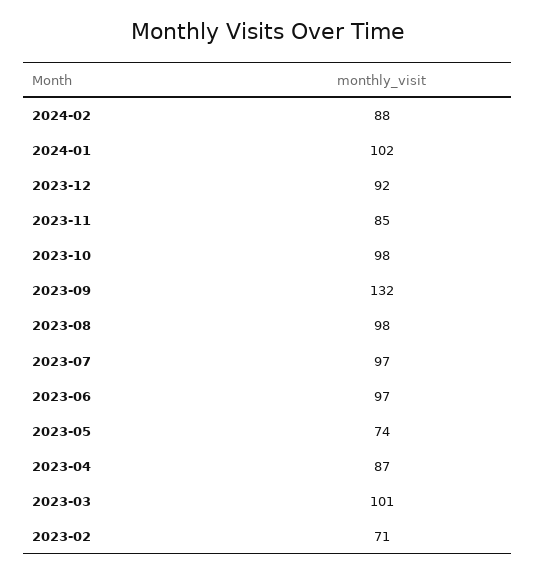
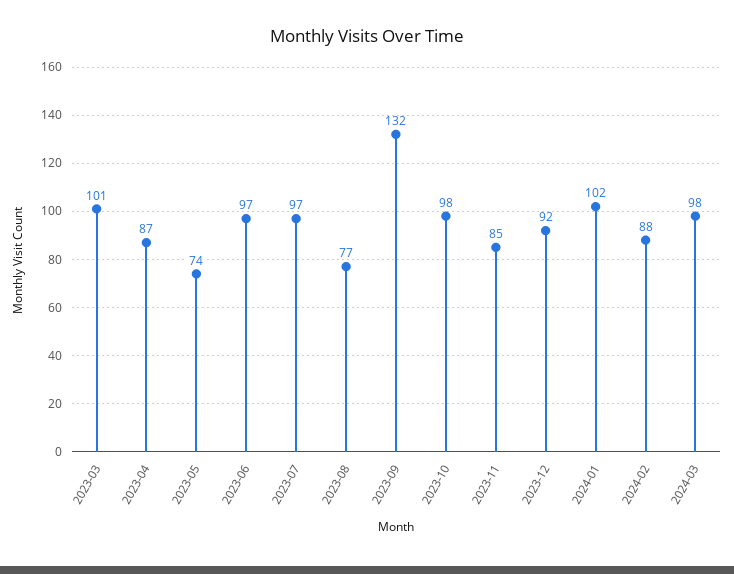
2023-08: 98 -> 77
2023-02: 71 -> none
2024-03: none -> 98

